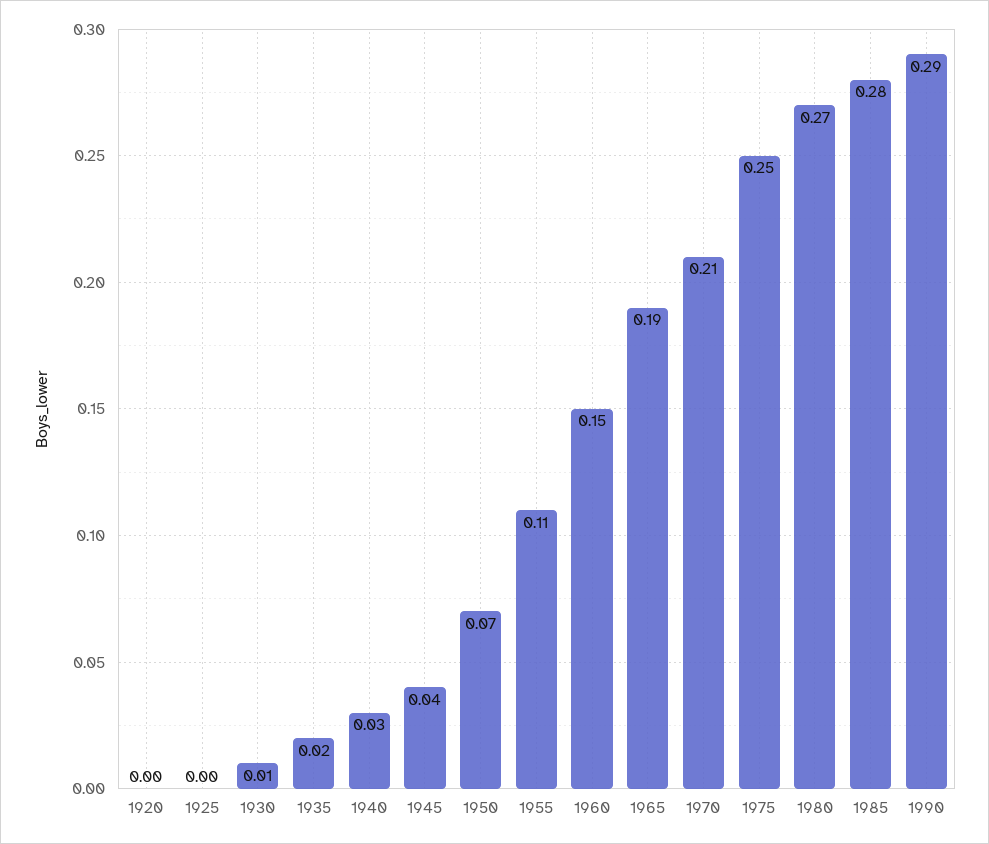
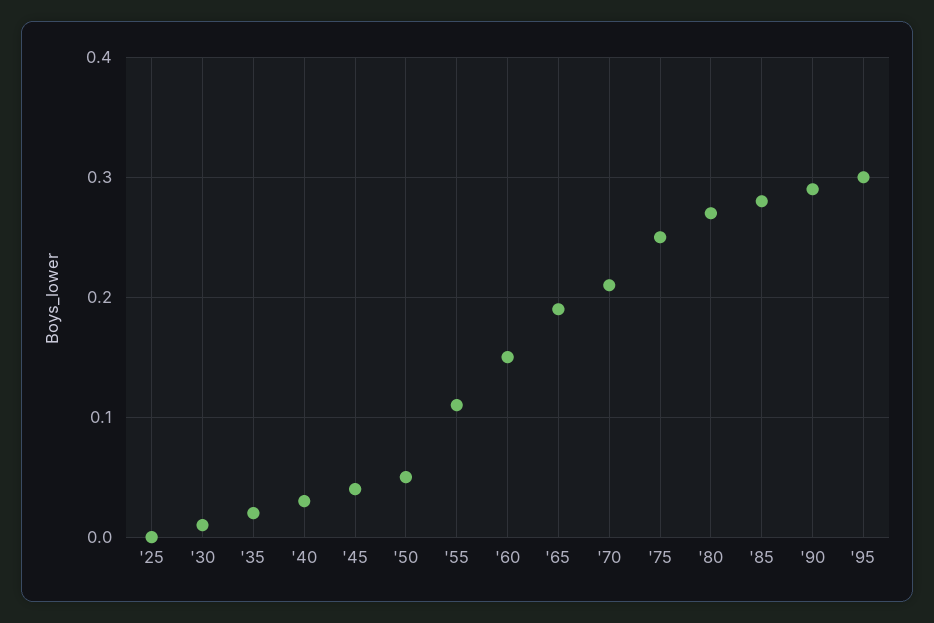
1920: 0 -> none
1950: 0.07 -> 0.05
'95: none -> 0.3

